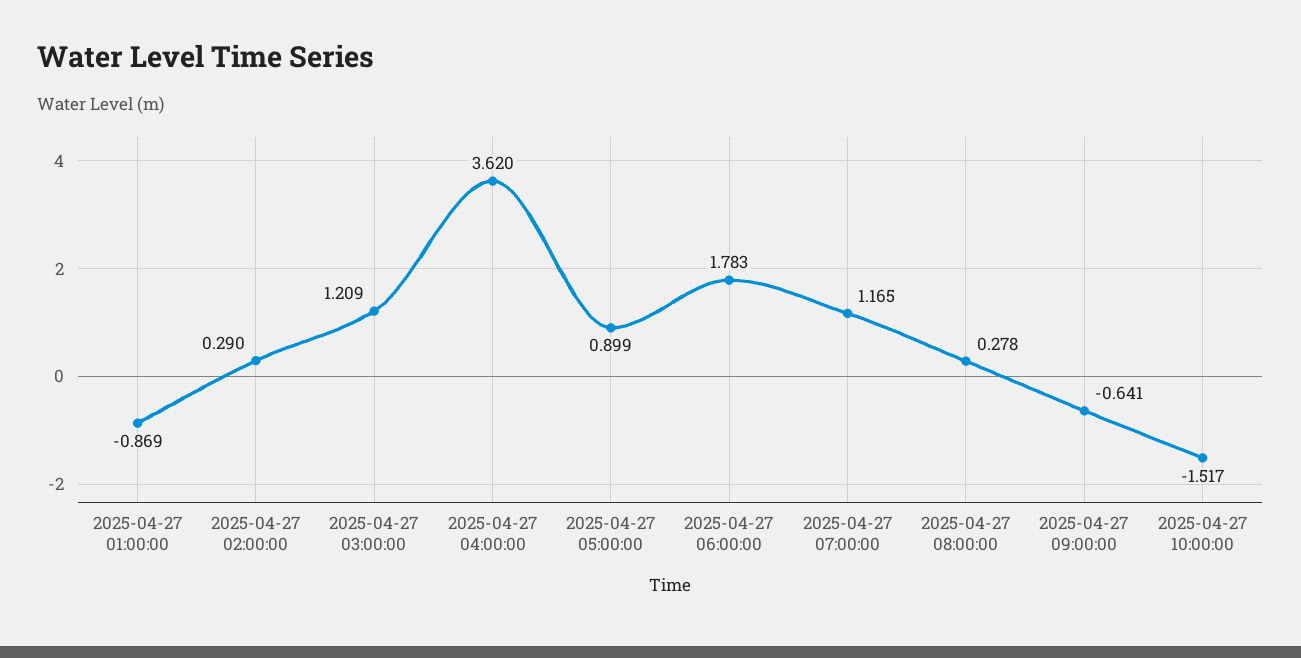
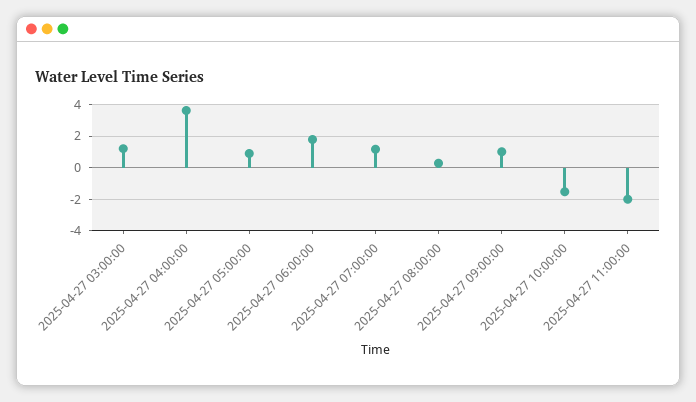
2025-04-27 01:00:00: -0.869 -> none
2025-04-27 02:00:00: 0.29 -> none
2025-04-27 09:00:00: -0.641 -> 1
2025-04-27 11:00:00: none -> -2

